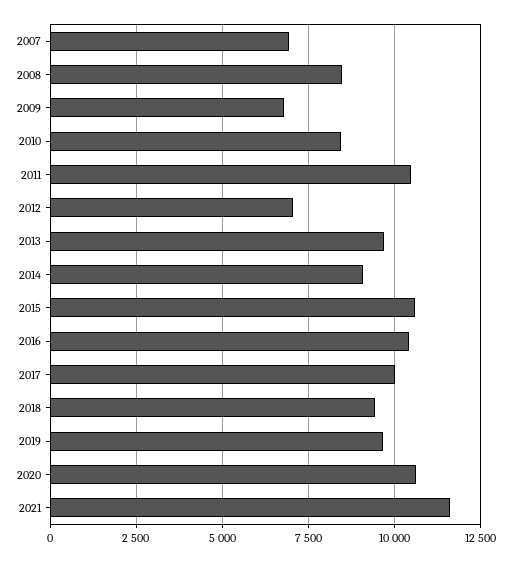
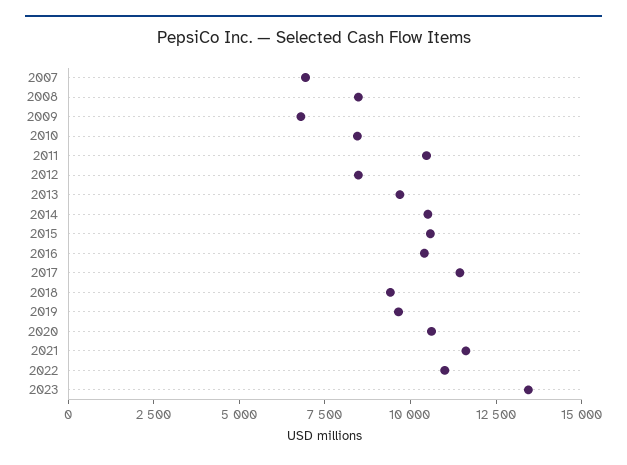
2012: 7000 -> 8500
2014: 9000 -> 10500
2017: 10000 -> 11500
2022: none -> 11000
2023: none -> 13500

